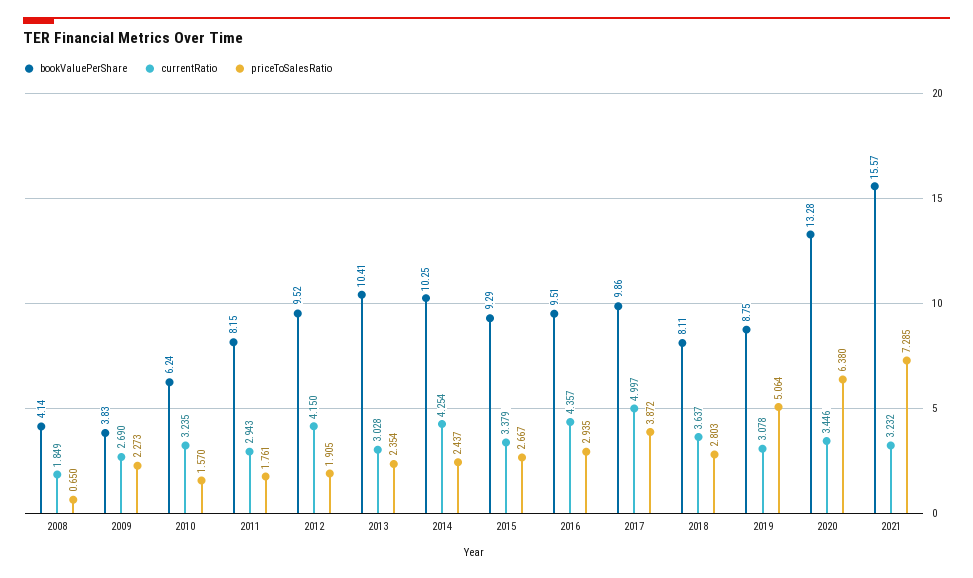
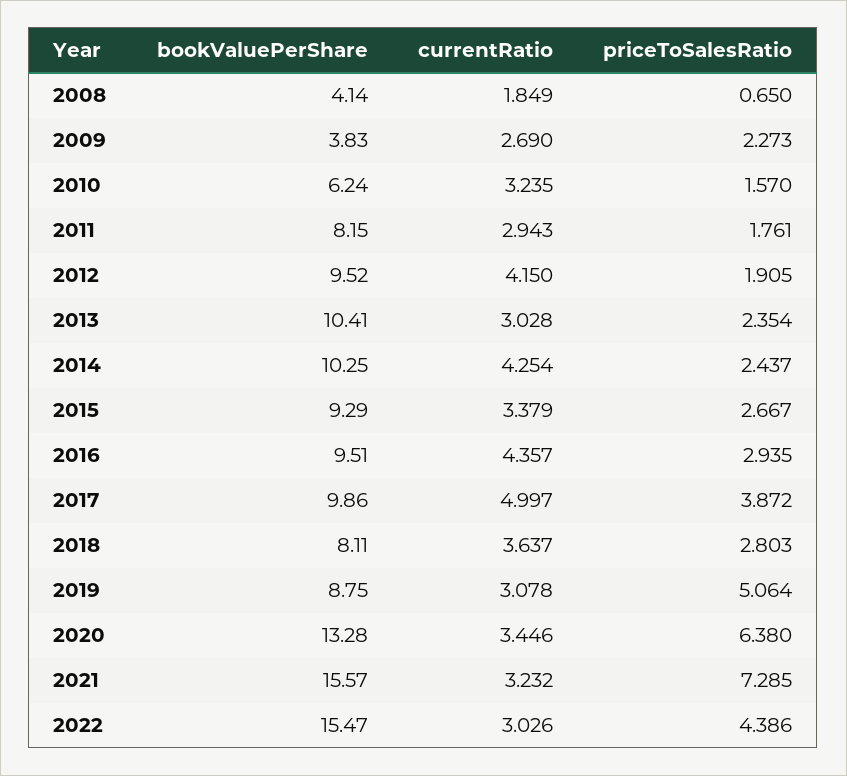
bookValuePerShare, 2022: none -> 15.47
currentRatio, 2022: none -> 3.026
priceToSalesRatio, 2022: none -> 4.386

